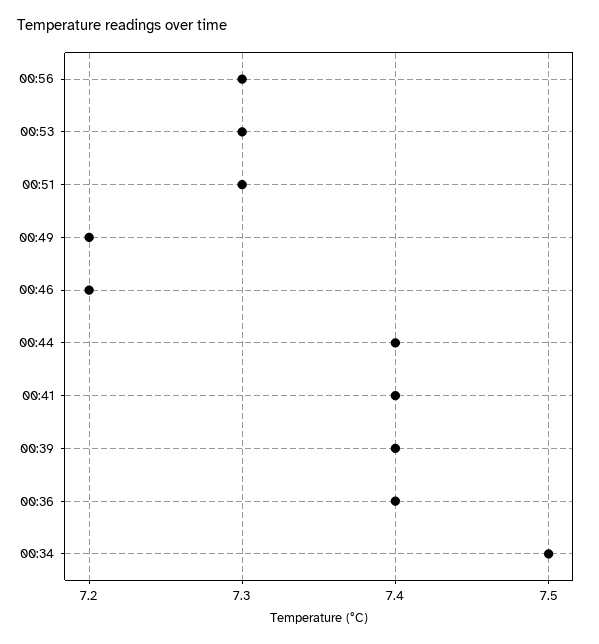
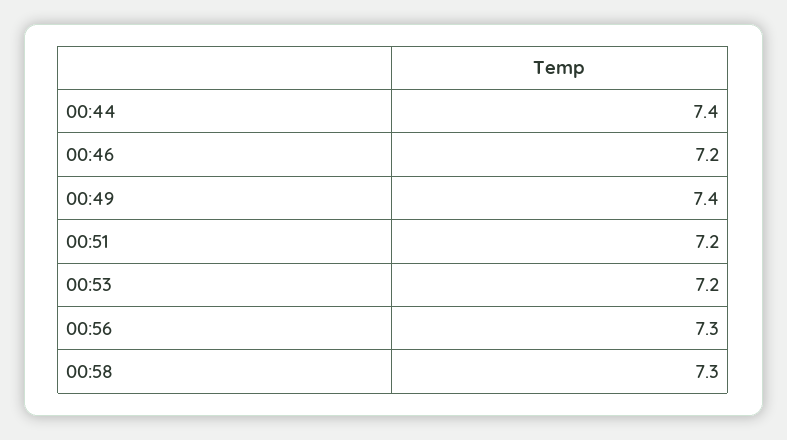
00:53: 7.3 -> 7.2
00:51: 7.3 -> 7.2
00:49: 7.2 -> 7.4
00:41: 7.4 -> none
00:39: 7.4 -> none
00:36: 7.4 -> none
00:34: 7.5 -> none
00:58: none -> 7.3

